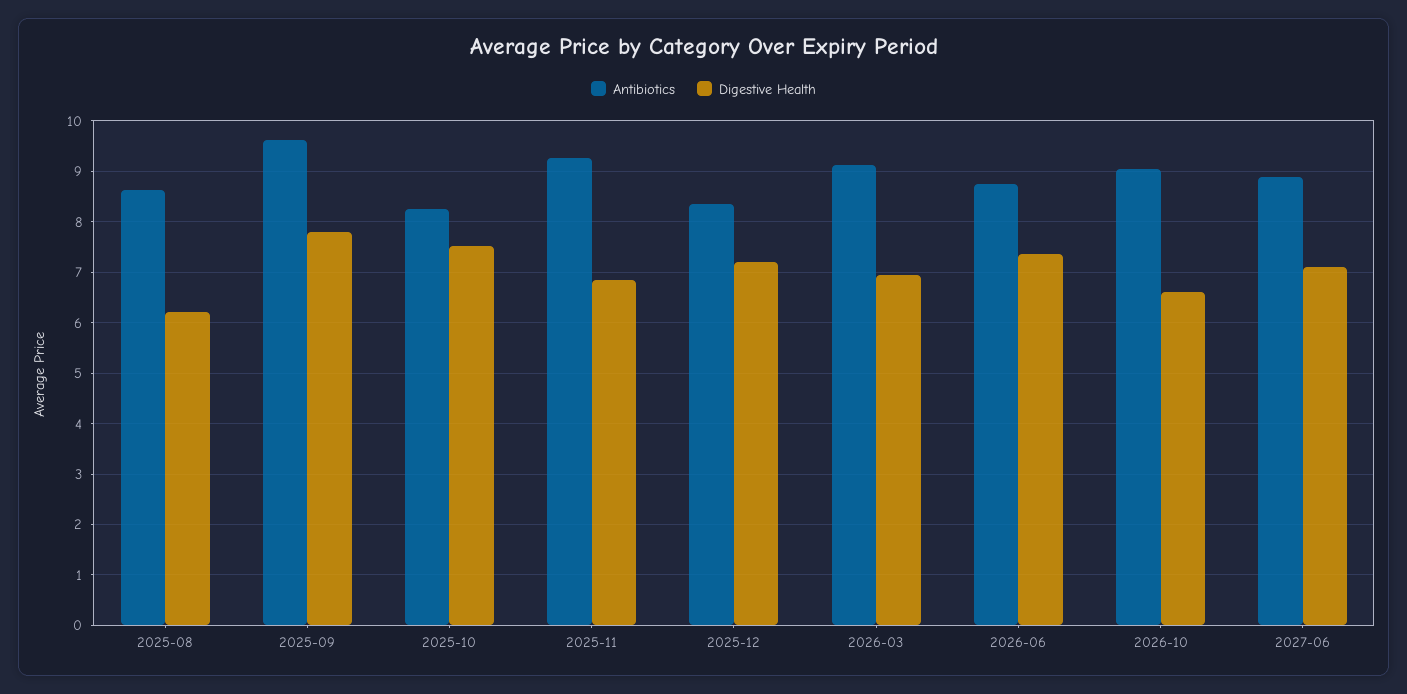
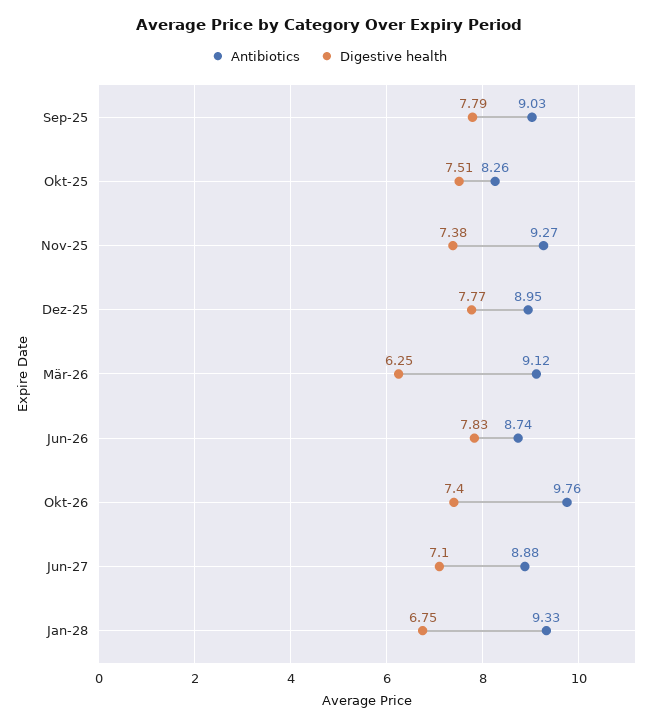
Antibiotics, 2025-08: 8.6 -> none
Digestive Health, 2025-08: 6.2 -> none
Antibiotics, 2025-09: 9.6 -> 9.03
Digestive Health, 2025-11: 6.8 -> 7.38
Antibiotics, 2025-12: 8.4 -> 8.95
Digestive Health, 2025-12: 7.2 -> 7.77
Digestive Health, 2026-03: 7 -> 6.25
Digestive Health, 2026-06: 7.4 -> 7.83
Antibiotics, 2026-10: 9 -> 9.76
Digestive Health, 2026-10: 6.6 -> 7.4
Antibiotics, Jan-28: none -> 9.33
Digestive Health, Jan-28: none -> 6.75

